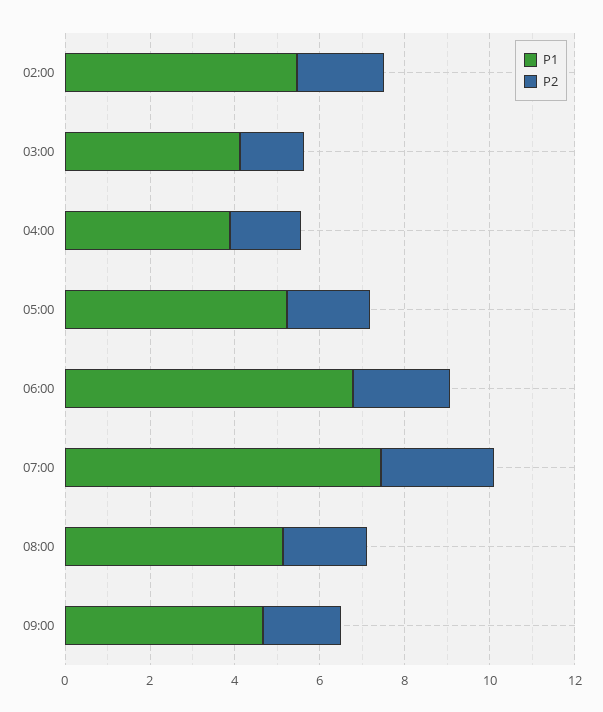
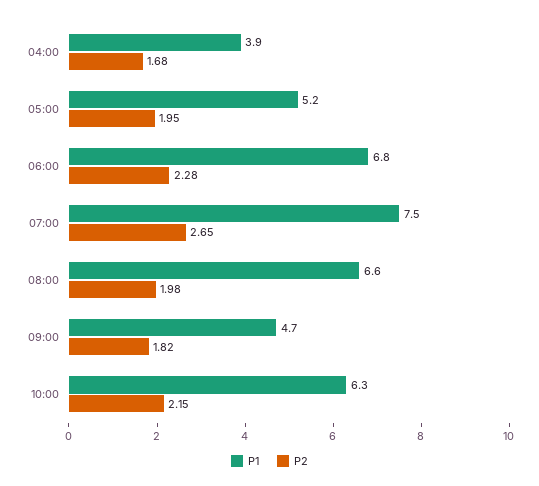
P1, 02:00: 5.5 -> none
P2, 02:00: 2 -> none
P1, 03:00: 4 -> none
P2, 03:00: 1.5 -> none
P1, 08:00: 5 -> 6.6
P1, 10:00: none -> 6.3
P2, 10:00: none -> 2.15

